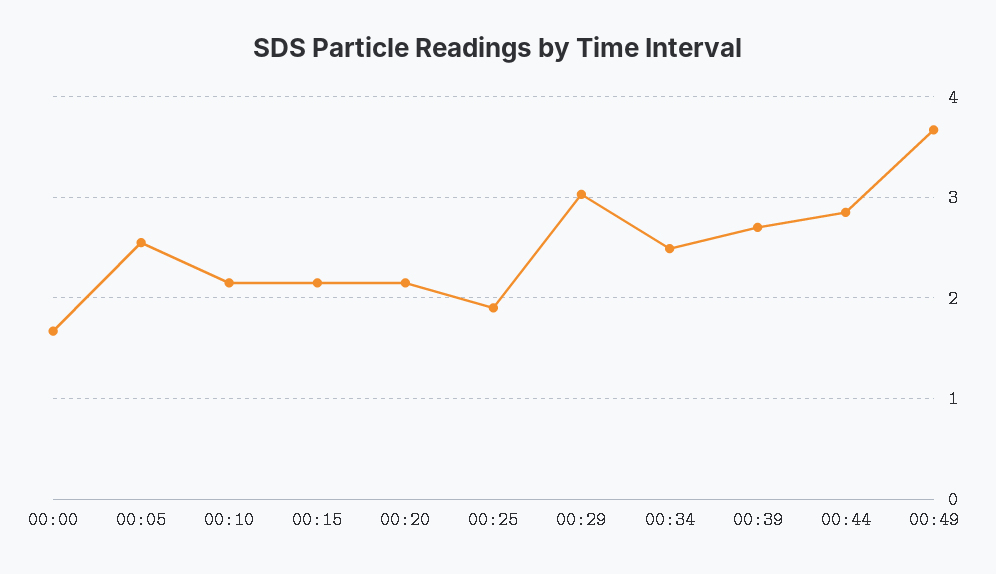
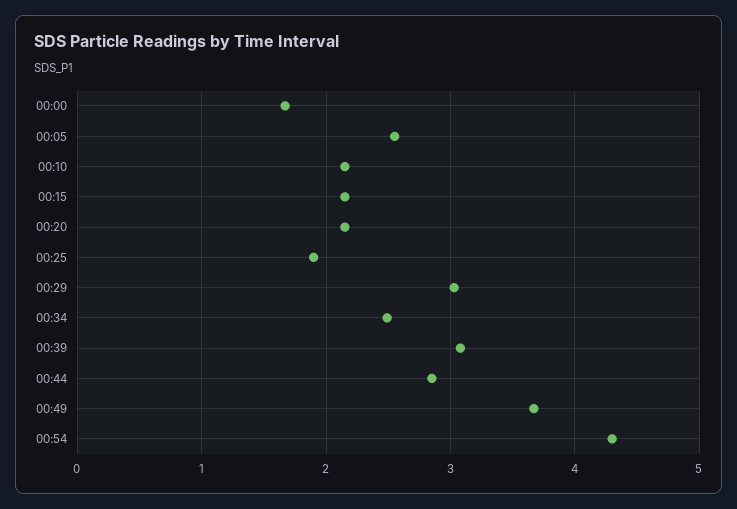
00:39: 2.7 -> 3.1
00:54: none -> 4.3

